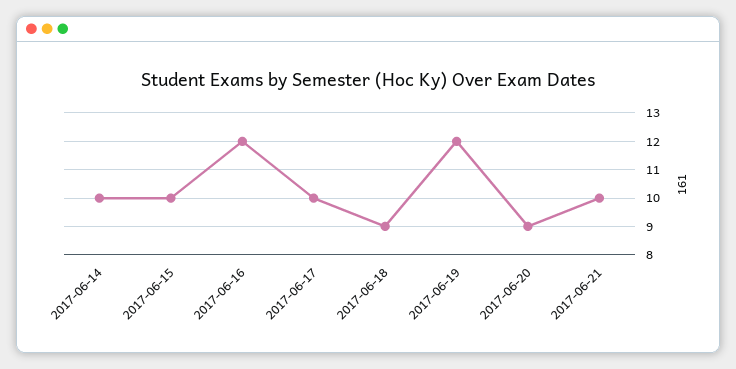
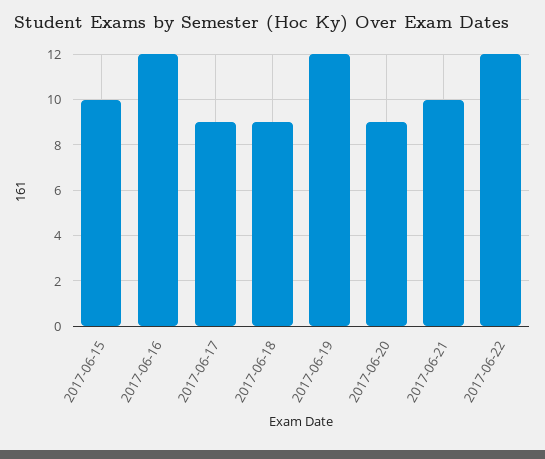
2017-06-14: 10 -> none
2017-06-17: 10 -> 9
2017-06-22: none -> 12

